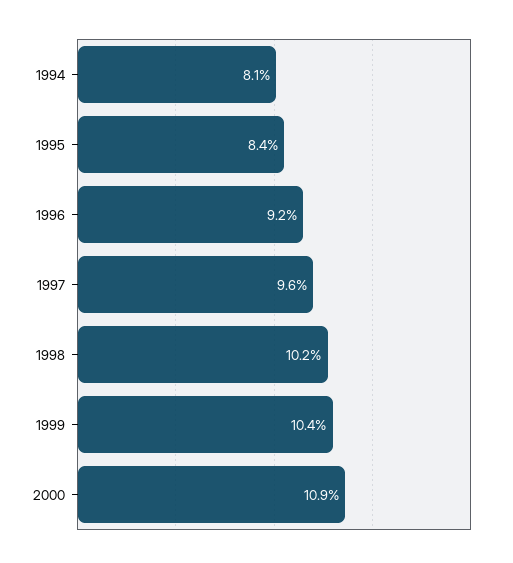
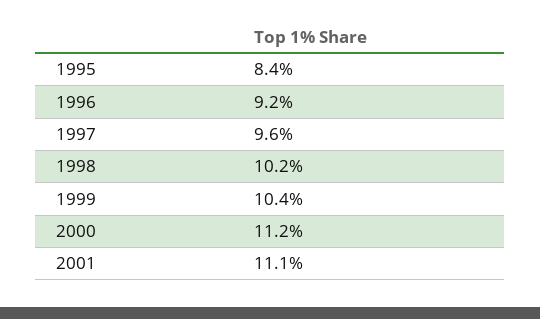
1994: 8.1 -> none
2000: 10.9 -> 11.2
2001: none -> 11.1

